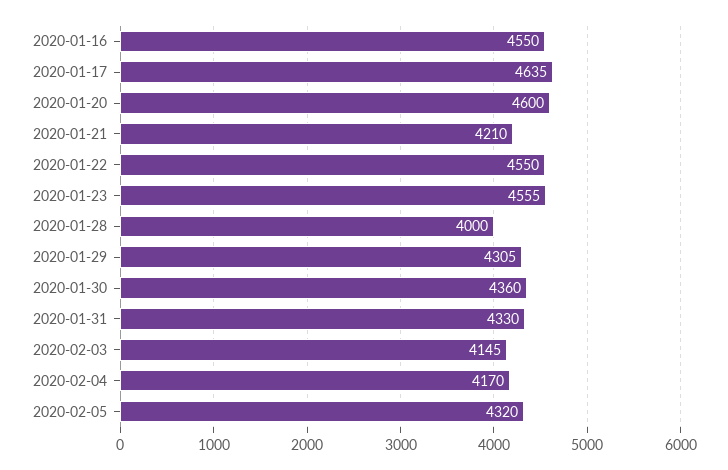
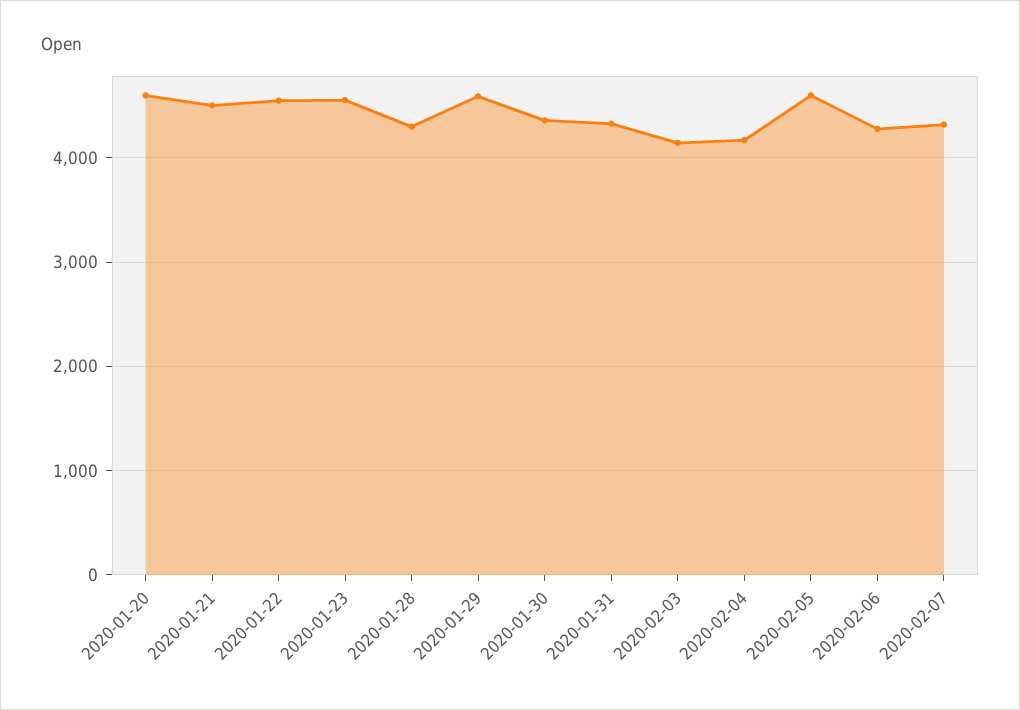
2020-01-16: 4550 -> none
2020-01-17: 4635 -> none
2020-01-21: 4210 -> 4500
2020-01-28: 4000 -> 4300
2020-01-29: 4305 -> 4600
2020-02-05: 4320 -> 4600
2020-02-06: none -> 4300
2020-02-07: none -> 4300

